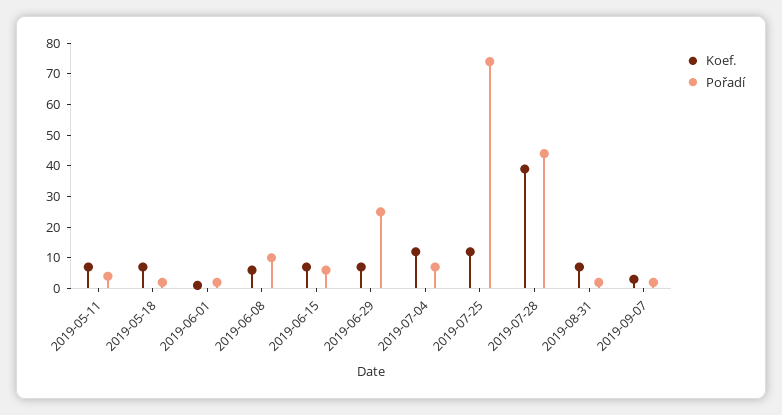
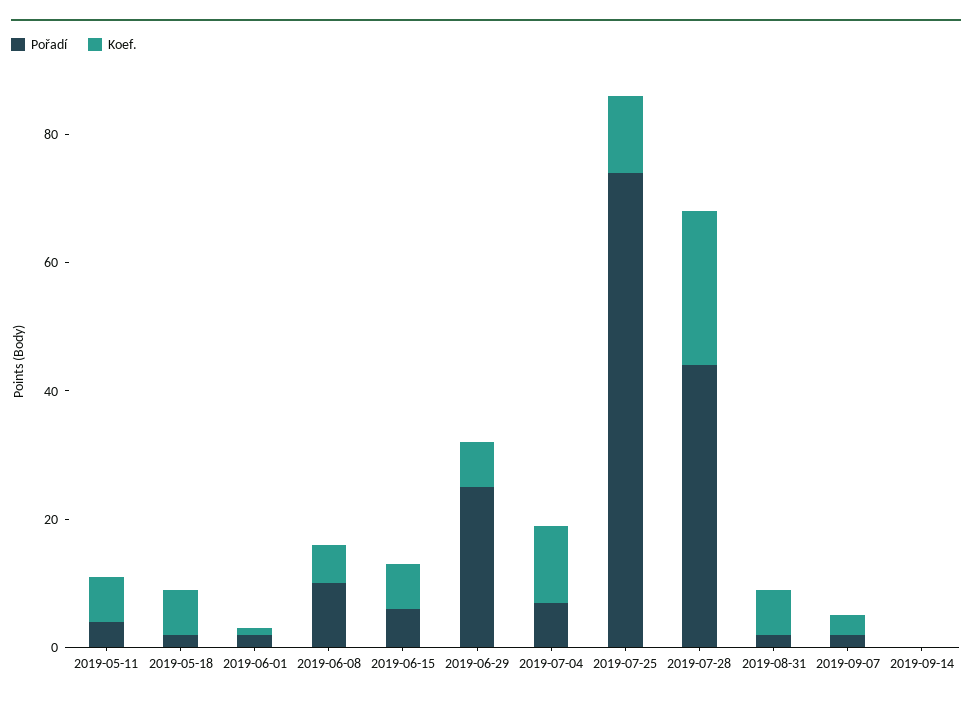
Koef., 2019-07-28: 40 -> 25
Pořadí, 2019-09-14: none -> 0
Koef., 2019-09-14: none -> 0

